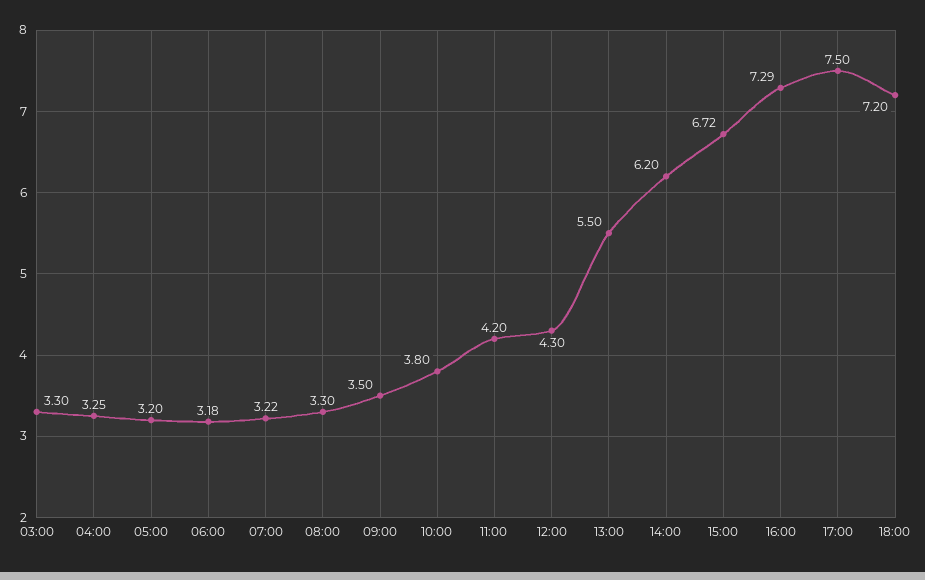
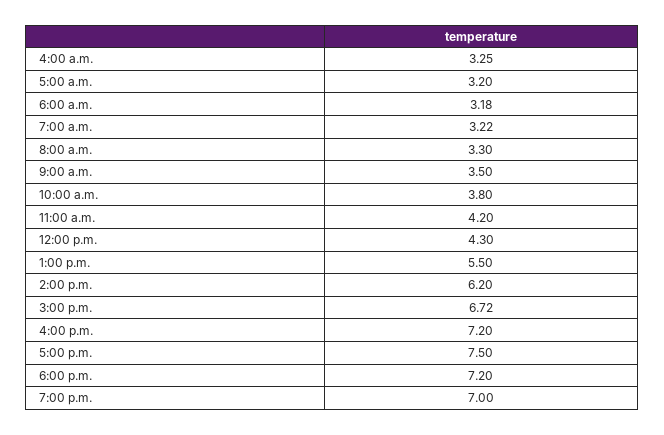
03:00: 3.3 -> none
16:00: 7.29 -> 7.2
7:00 p.m.: none -> 7

